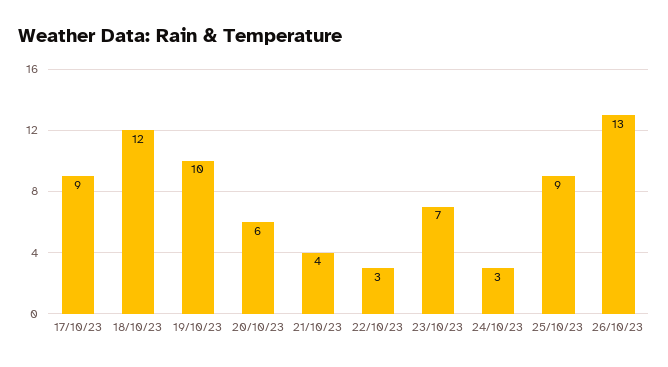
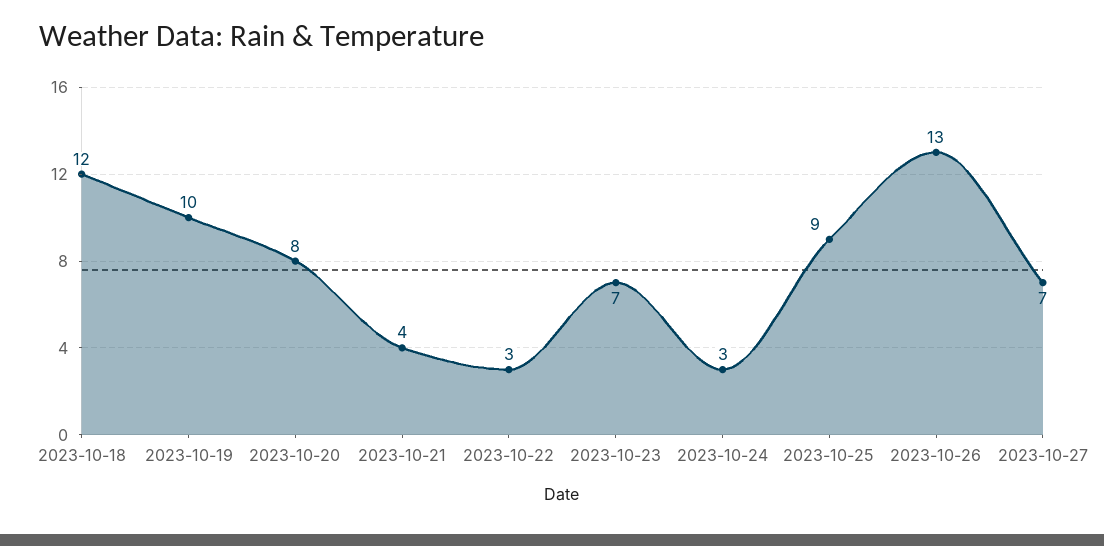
17/10/23: 9 -> none
20/10/23: 6 -> 8
2023-10-27: none -> 7

